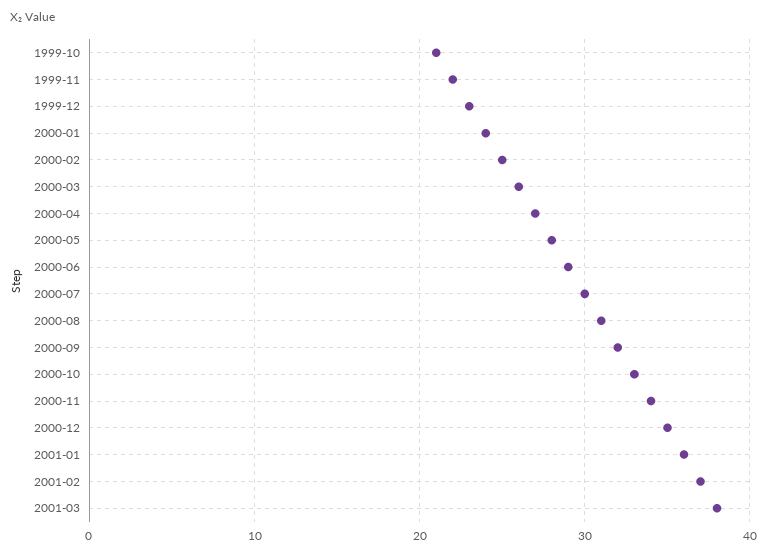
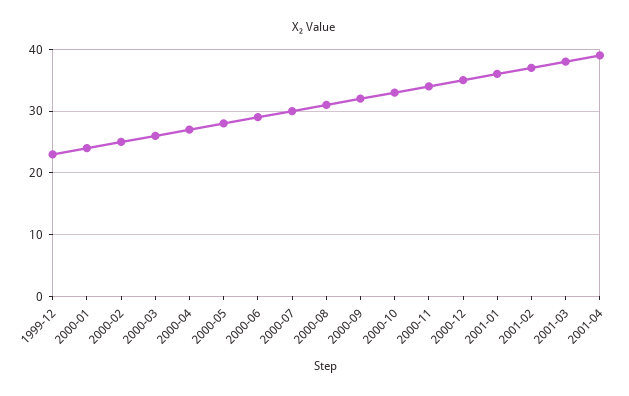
1999-10: 21 -> none
1999-11: 22 -> none
2001-04: none -> 39

